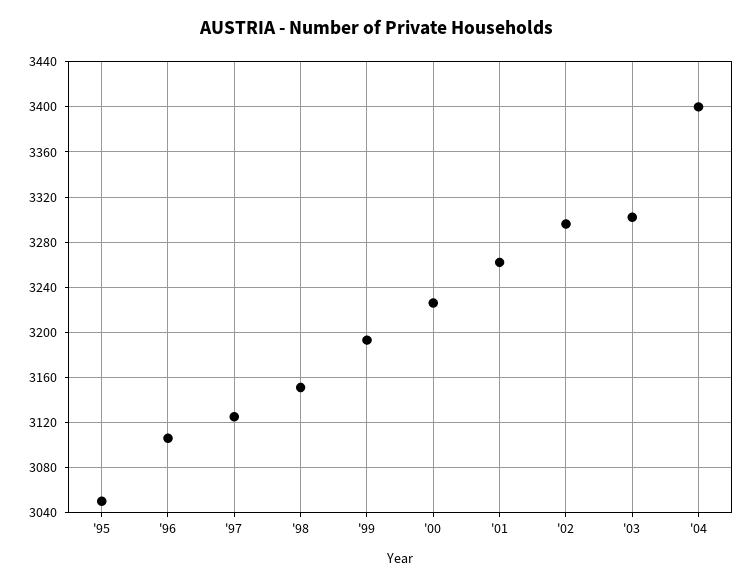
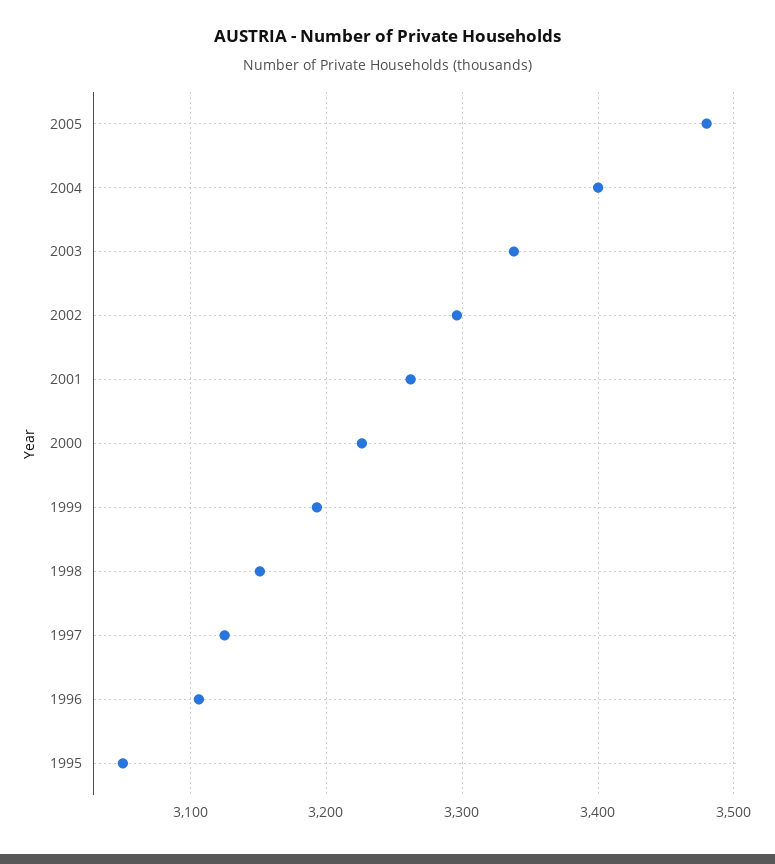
'03: 3300 -> 3340
2005: none -> 3480

